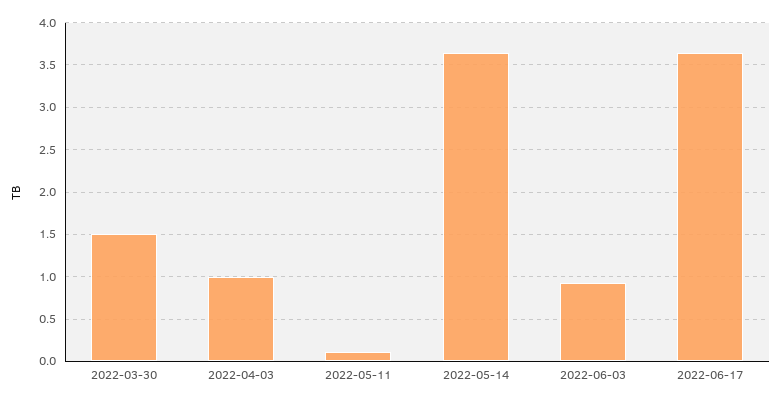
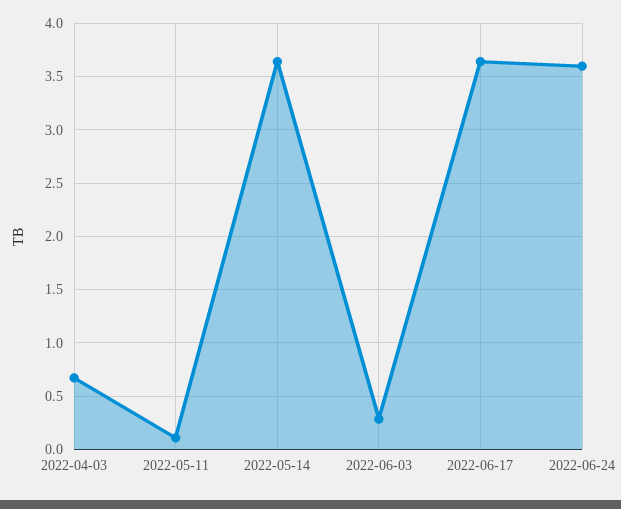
2022-03-30: 1.5 -> none
2022-04-03: 1 -> 0.7
2022-06-03: 0.9 -> 0.3
2022-06-24: none -> 3.6

